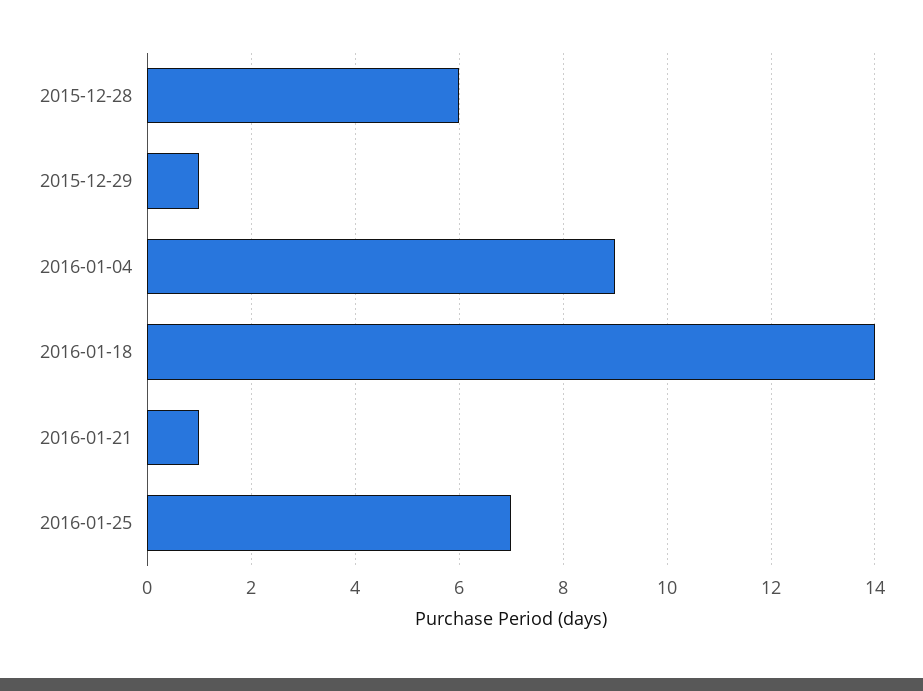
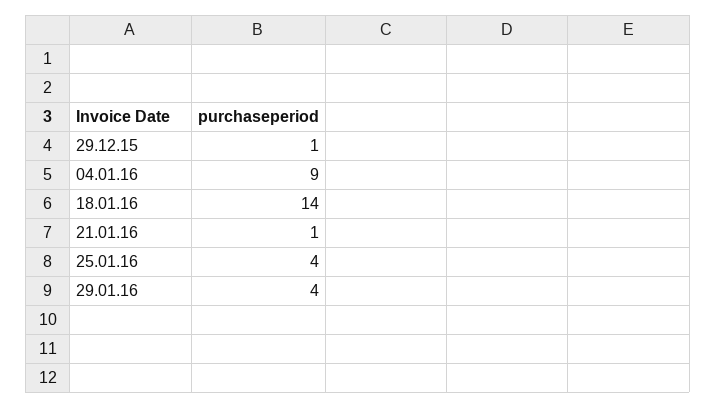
2015-12-28: 6 -> none
2016-01-25: 7 -> 4
29.01.16: none -> 4

